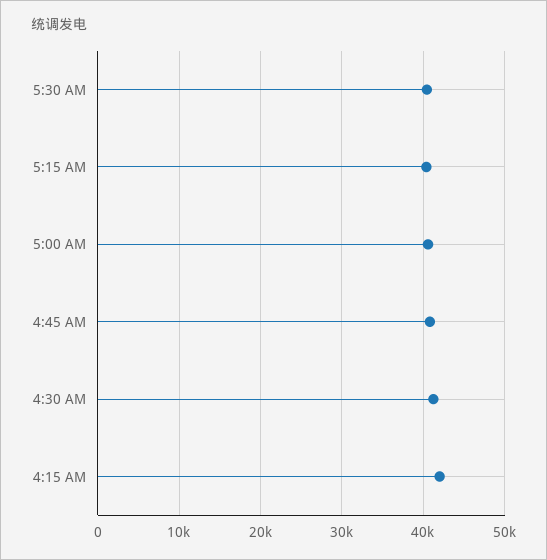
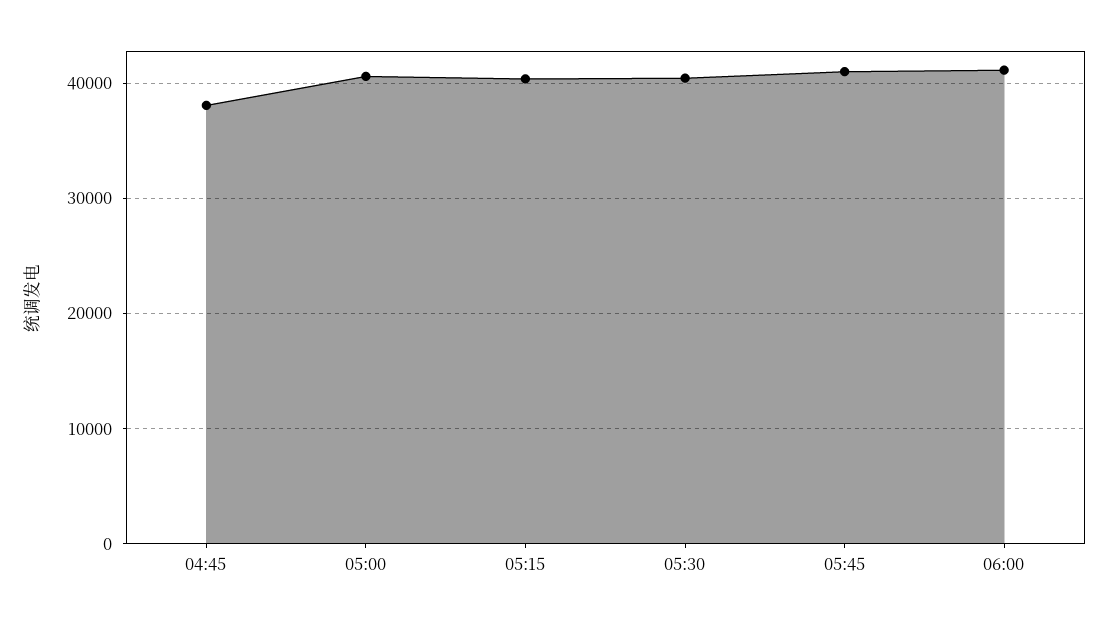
4:45 AM: 41000 -> 38000
4:30 AM: 41000 -> none
4:15 AM: 42000 -> none
05:45: none -> 41000
06:00: none -> 41000

